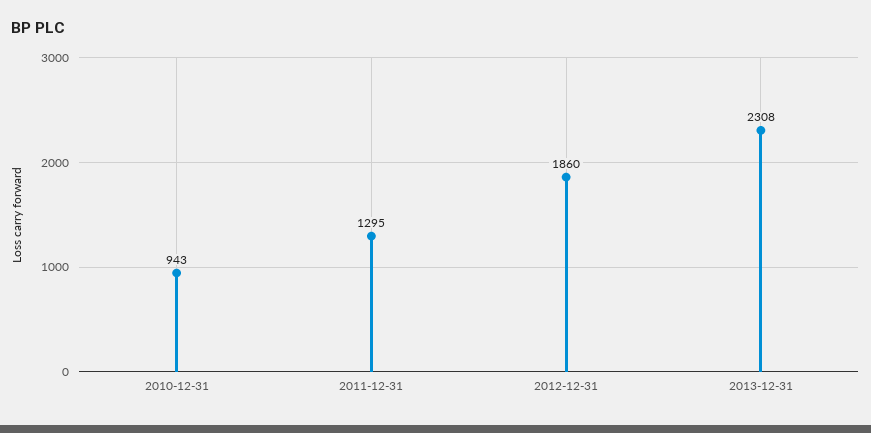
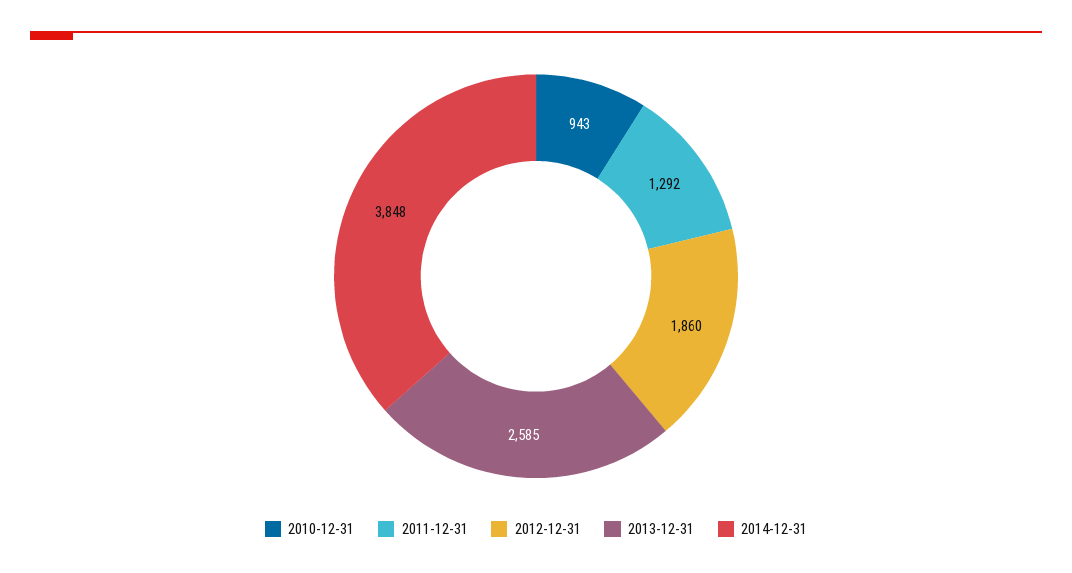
2011-12-31: 1295 -> 1292
2013-12-31: 2308 -> 2585
2014-12-31: none -> 3848

